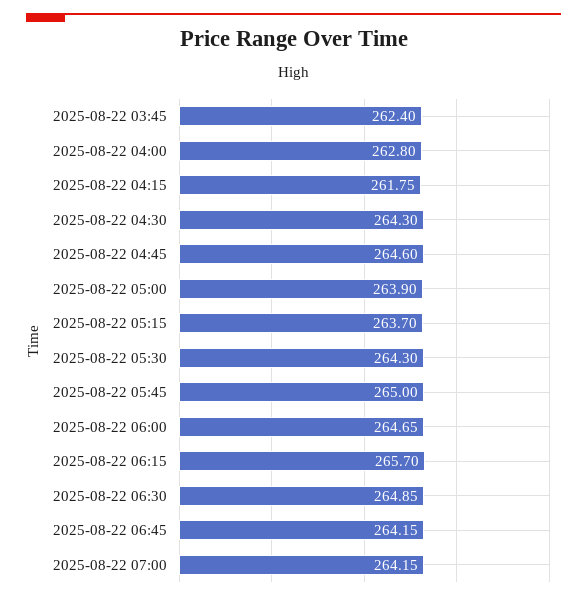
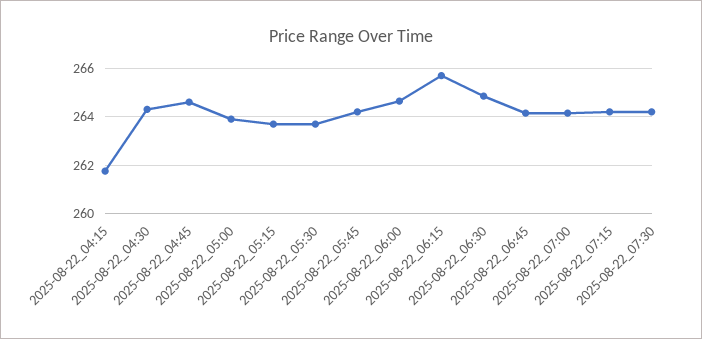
2025-08-22 03:45: 262.4 -> none
2025-08-22 04:00: 262.8 -> none
2025-08-22 05:30: 264.3 -> 263.75
2025-08-22 05:45: 265 -> 264.25
2025-08-22_07:15: none -> 264.25
2025-08-22_07:30: none -> 264.25

